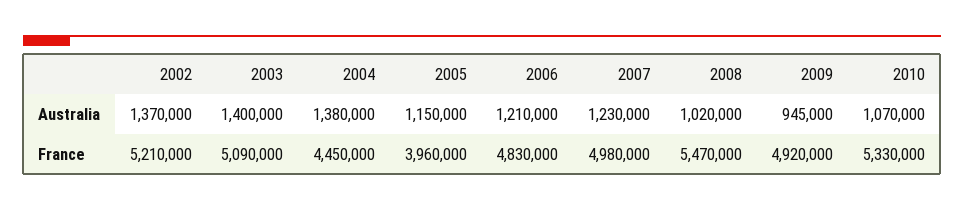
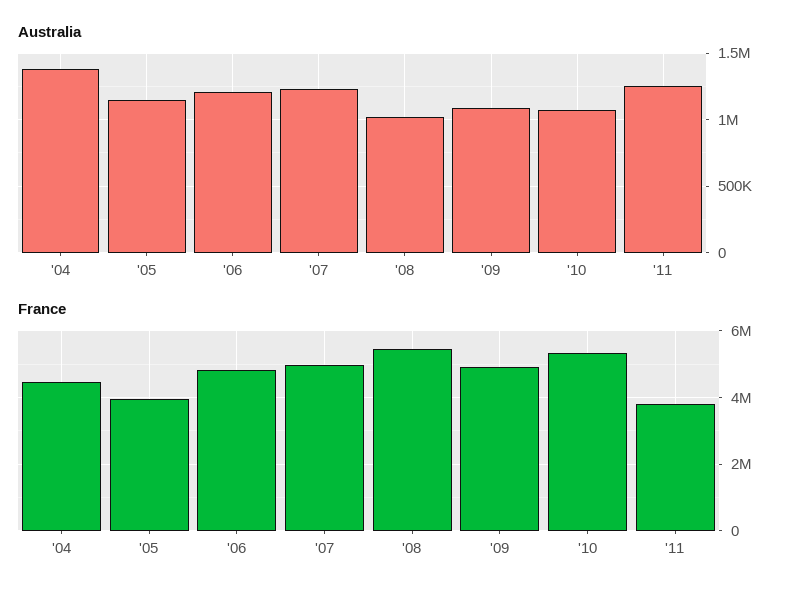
Australia, 2002: 1370000 -> none
Australia, 2003: 1400000 -> none
Australia, 2009: 945000 -> 1100000
France, 2002: 5210000 -> none
France, 2003: 5090000 -> none
Australia, '11: none -> 1250000
France, '11: none -> 3800000

